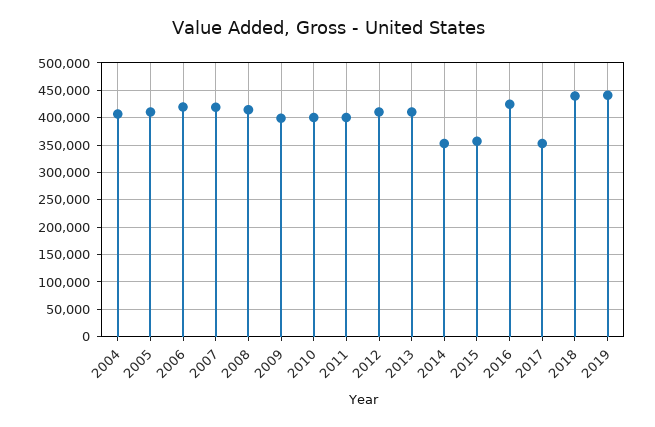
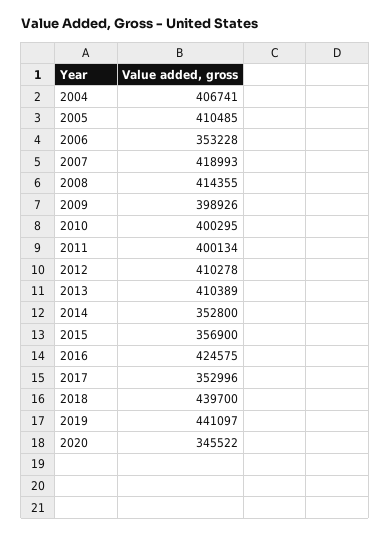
2006: 425000 -> 353228
2020: none -> 345522

